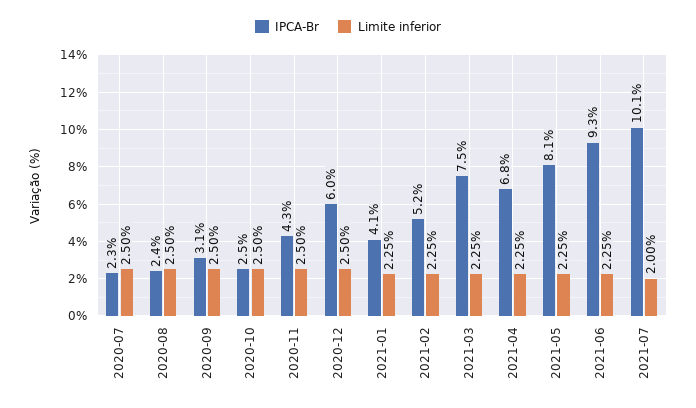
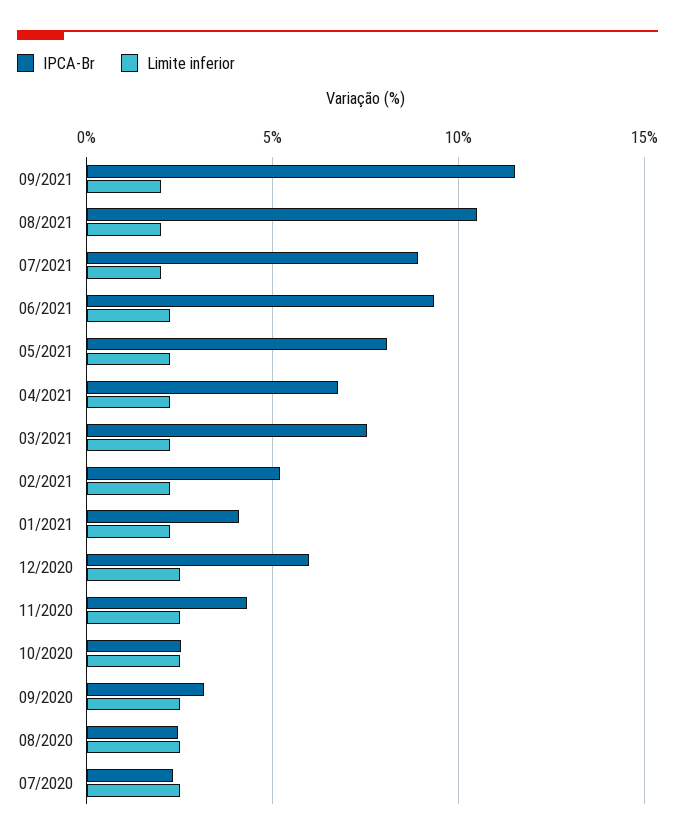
IPCA-Br, 2021-07: 10.1 -> 9
IPCA-Br, 09/2021: none -> 11.5
Limite inferior, 09/2021: none -> 2
IPCA-Br, 08/2021: none -> 10.5
Limite inferior, 08/2021: none -> 2

